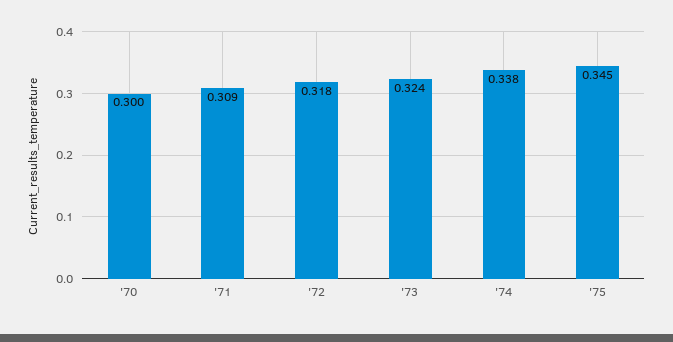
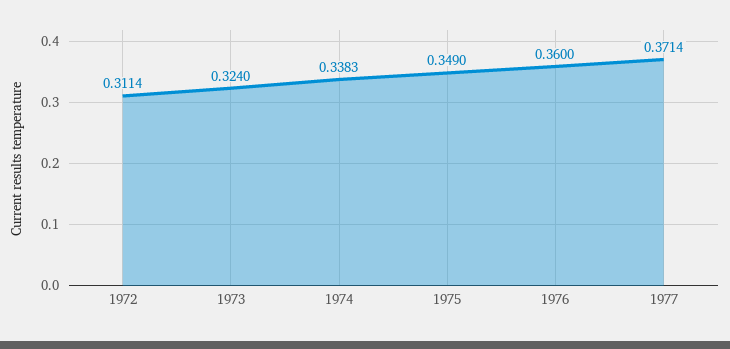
'70: 0.3 -> none
'71: 0.309 -> none
'72: 0.318 -> 0.3114
'75: 0.345 -> 0.349
1976: none -> 0.36
1977: none -> 0.3714

